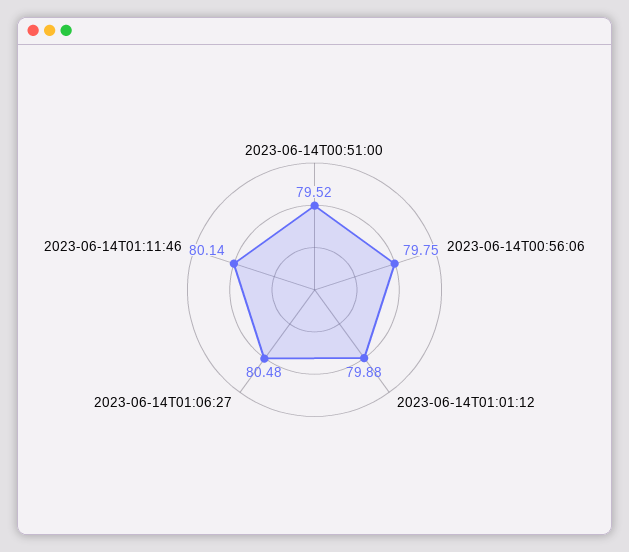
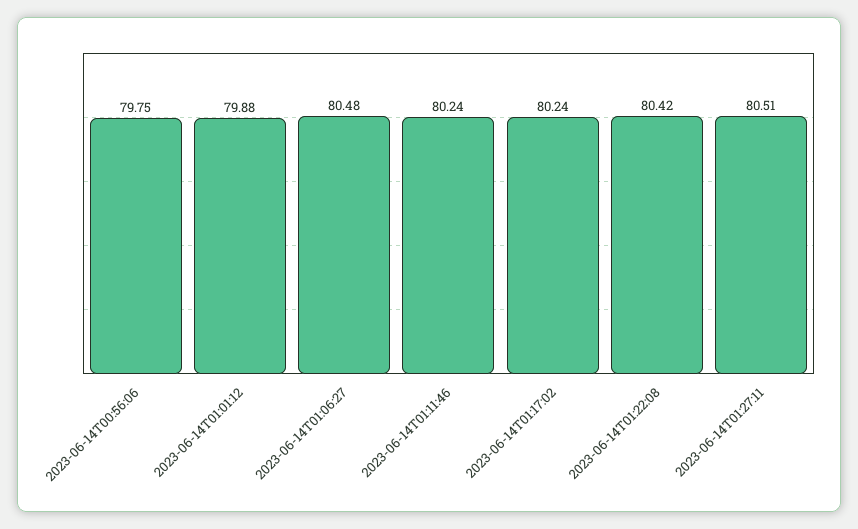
2023-06-14T00:51:00: 79.52 -> none
2023-06-14T01:11:46: 80.14 -> 80.24
2023-06-14T01:17:02: none -> 80.24
2023-06-14T01:22:08: none -> 80.42
2023-06-14T01:27:11: none -> 80.51

